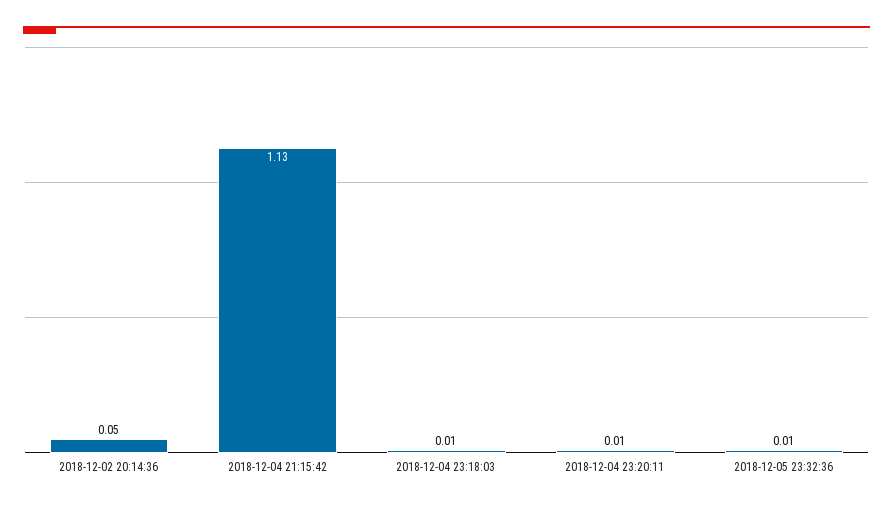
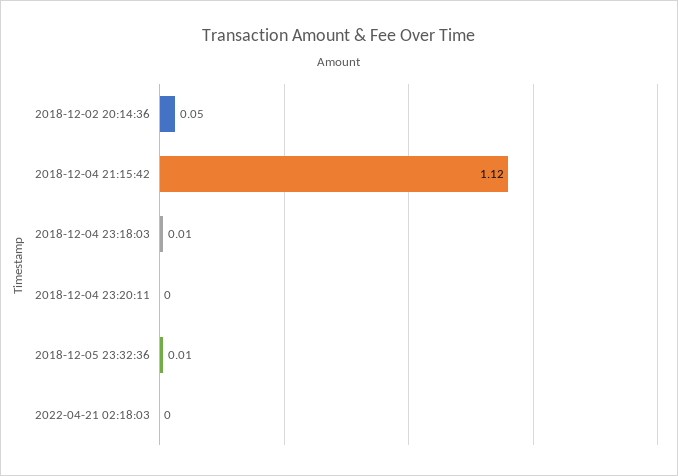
2018-12-04 21:15:42: 1.13 -> 1.12
2018-12-04 23:20:11: 0.01 -> 0
2022-04-21 02:18:03: none -> 0

